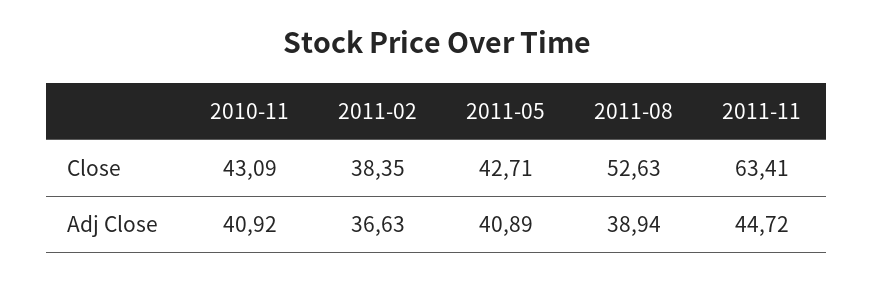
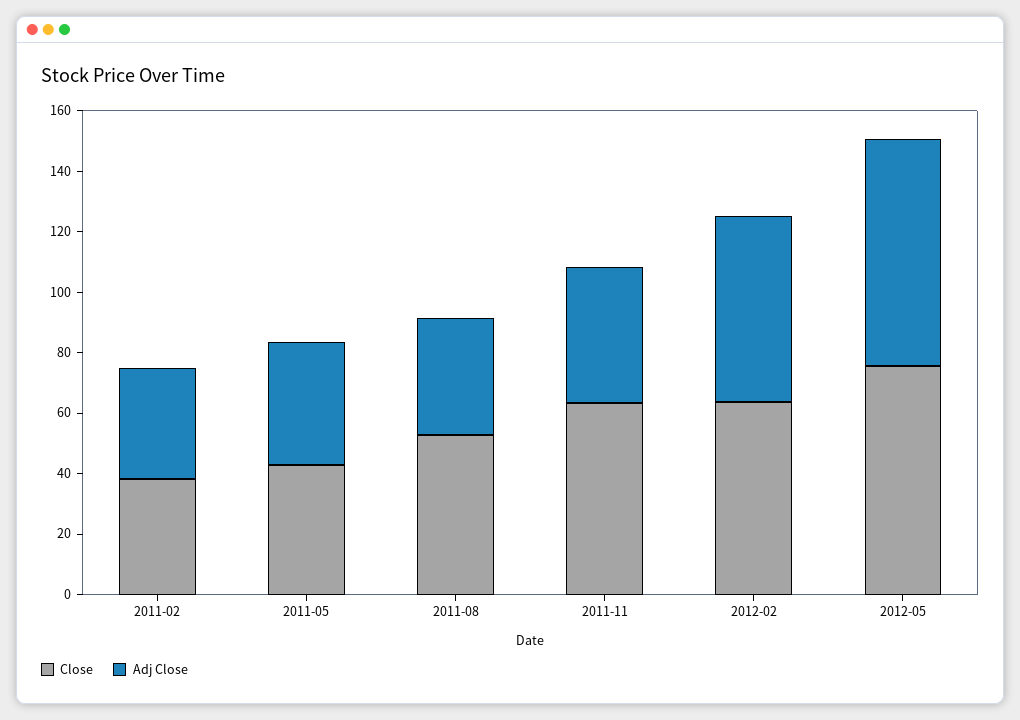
Close, 2010-11: 43.09 -> none
Adj Close, 2010-11: 40.92 -> none
Close, 2012-02: none -> 65
Adj Close, 2012-02: none -> 60
Close, 2012-05: none -> 75
Adj Close, 2012-05: none -> 75

